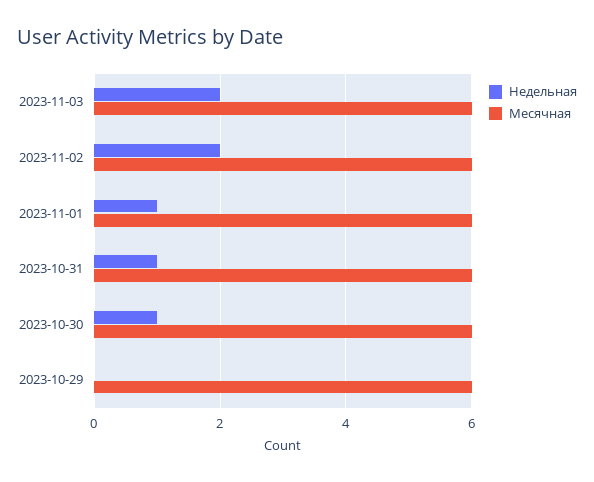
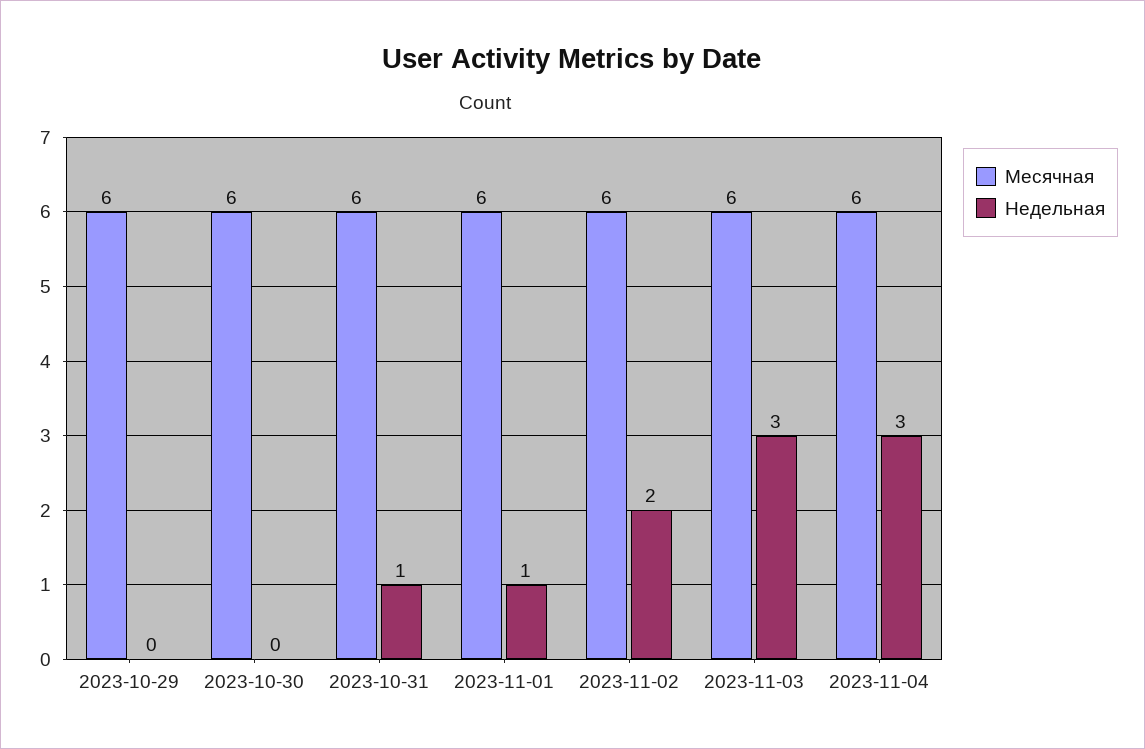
Недельная, 2023-11-03: 2 -> 3
Недельная, 2023-10-30: 1 -> 0
Месячная, 2023-11-04: none -> 6
Недельная, 2023-11-04: none -> 3

